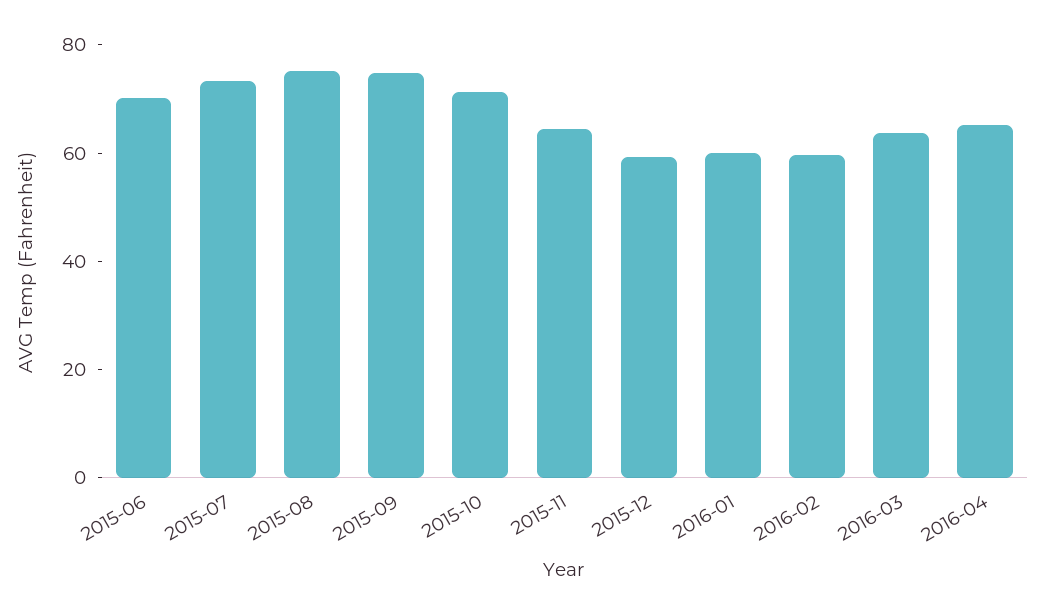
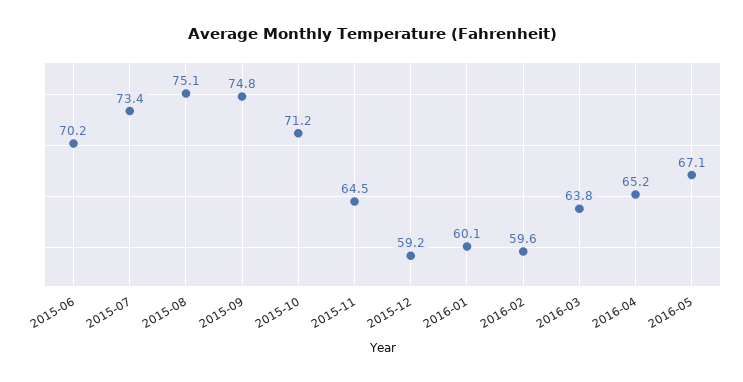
2016-05: none -> 67.1

